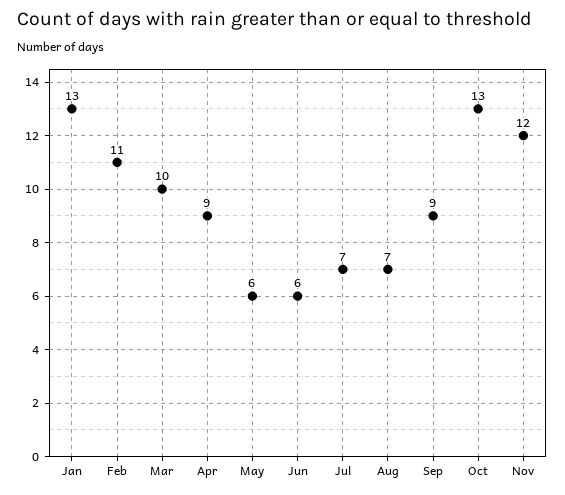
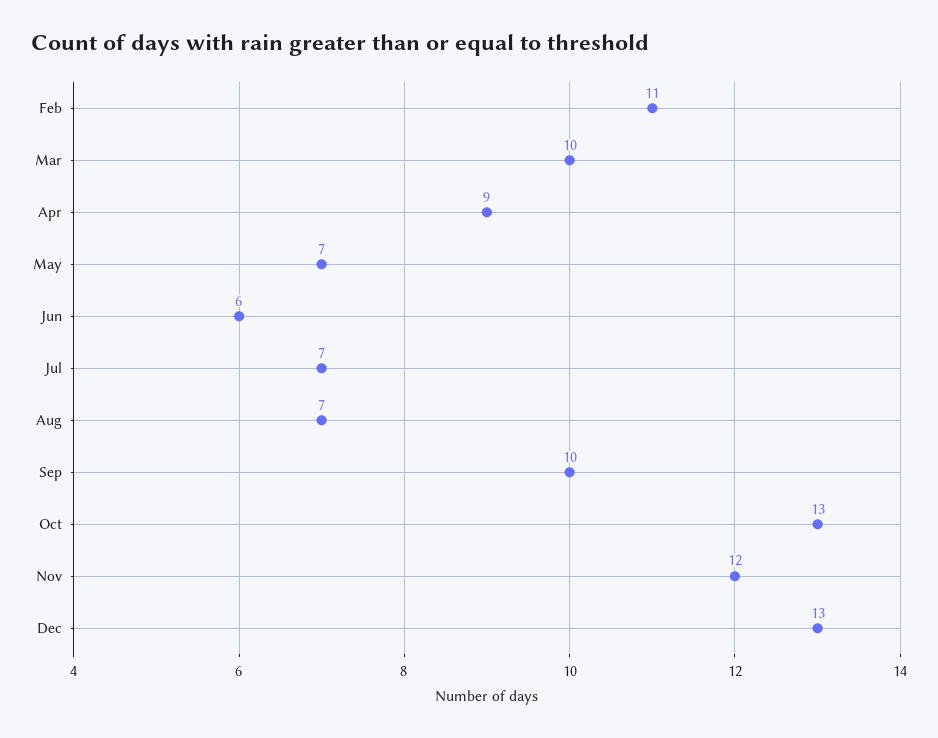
Jan: 13 -> none
May: 6 -> 7
Sep: 9 -> 10
Dec: none -> 13

